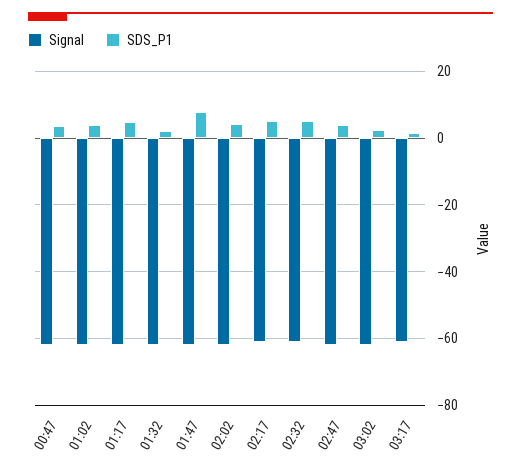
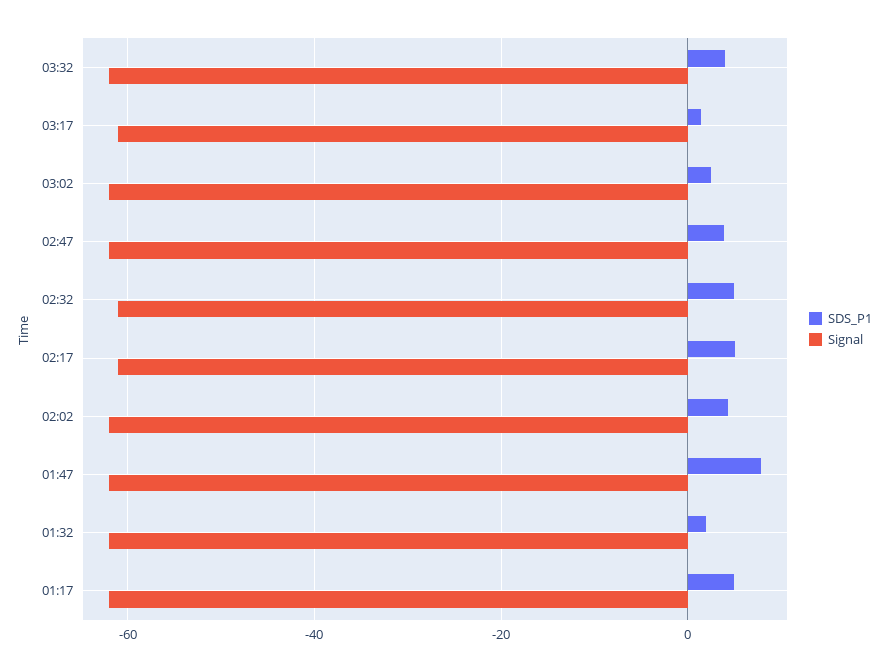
Signal, 00:47: -62 -> none
SDS_P1, 00:47: 4 -> none
Signal, 01:02: -62 -> none
SDS_P1, 01:02: 4 -> none
SDS_P1, 03:32: none -> 4
Signal, 03:32: none -> -62

